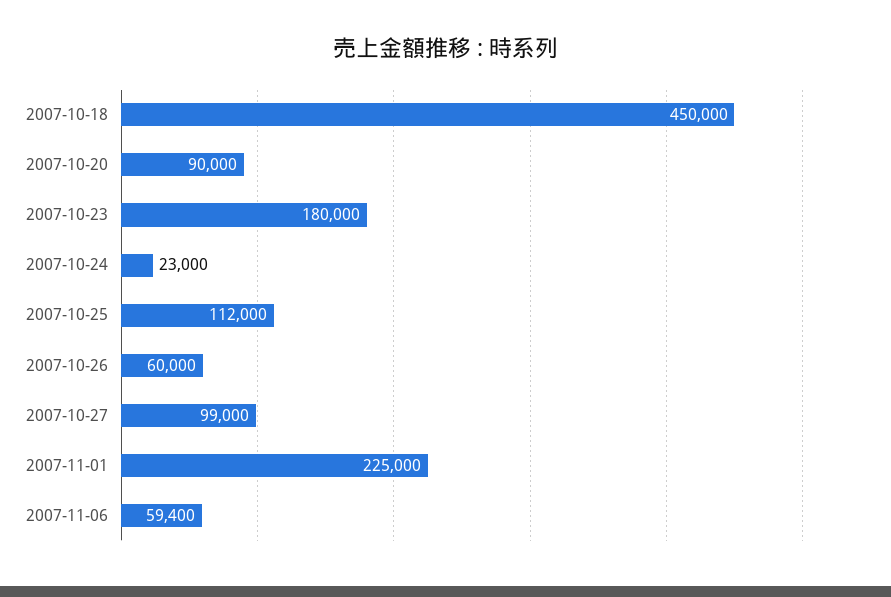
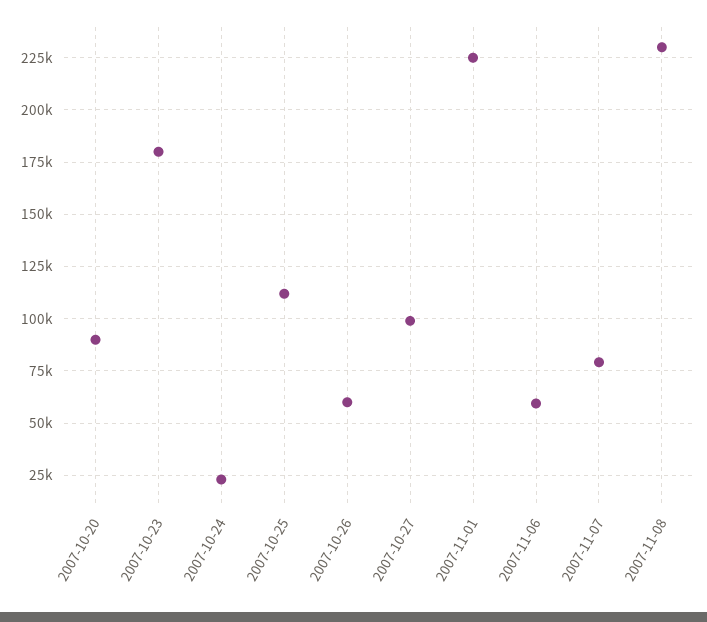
2007-10-18: 450000 -> none
2007-11-07: none -> 80000
2007-11-08: none -> 230000

